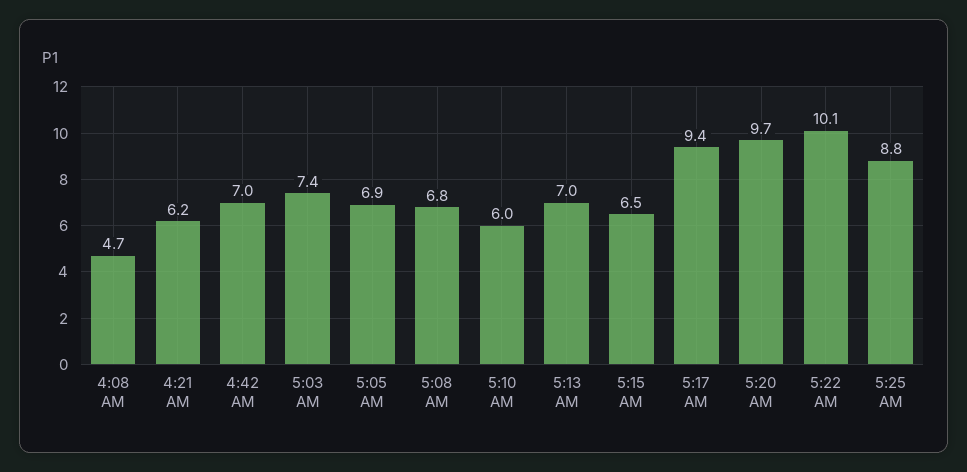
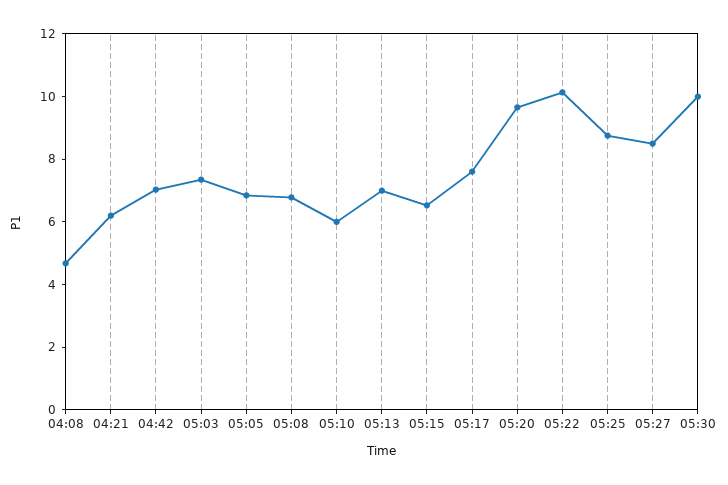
5:17 AM: 9.4 -> 7.5
05:27: none -> 8.5
05:30: none -> 10

